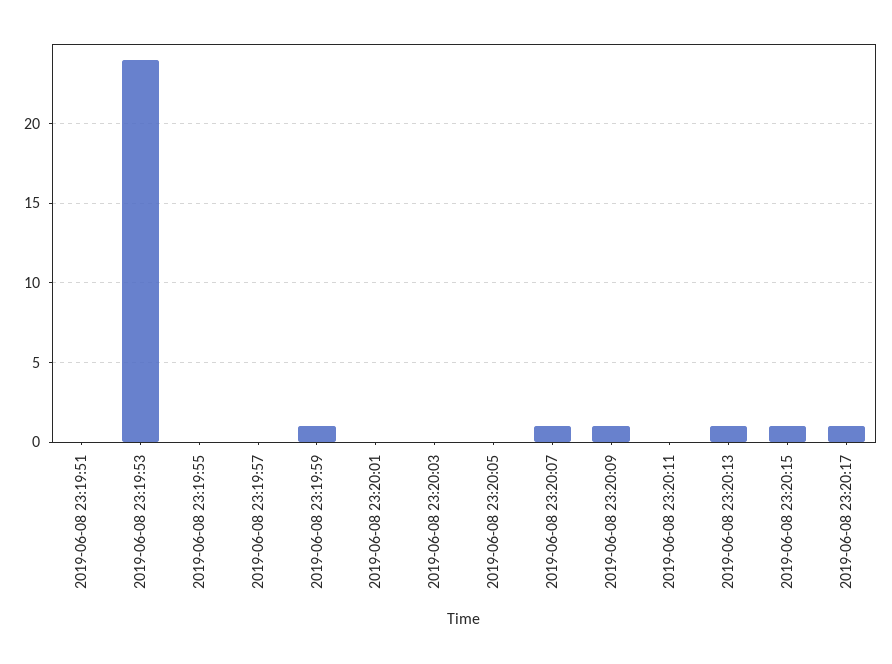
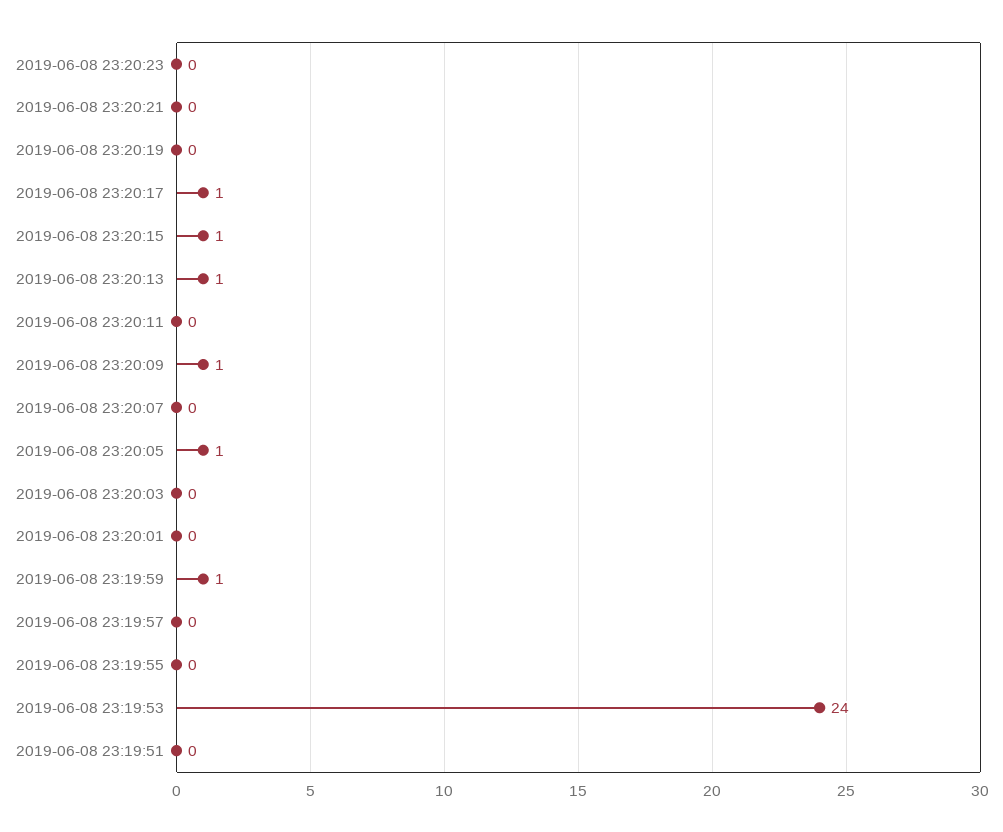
2019-06-08 23:20:05: 0 -> 1
2019-06-08 23:20:07: 1 -> 0
2019-06-08 23:20:23: none -> 0
2019-06-08 23:20:21: none -> 0
2019-06-08 23:20:19: none -> 0

